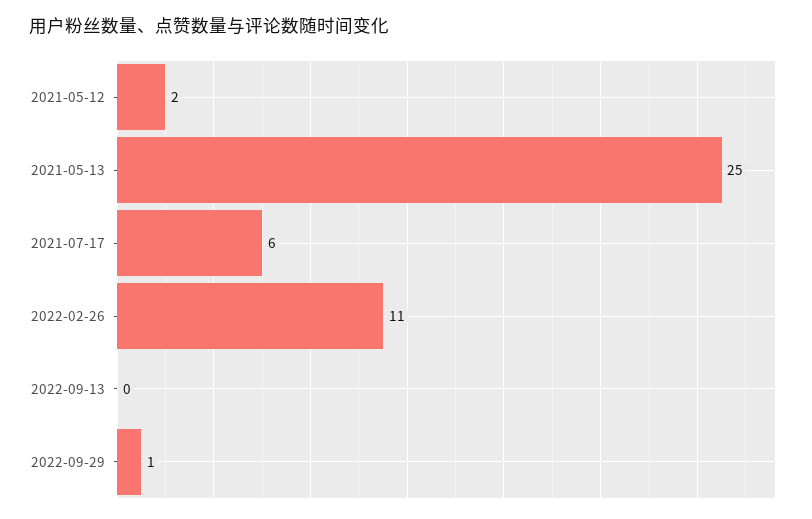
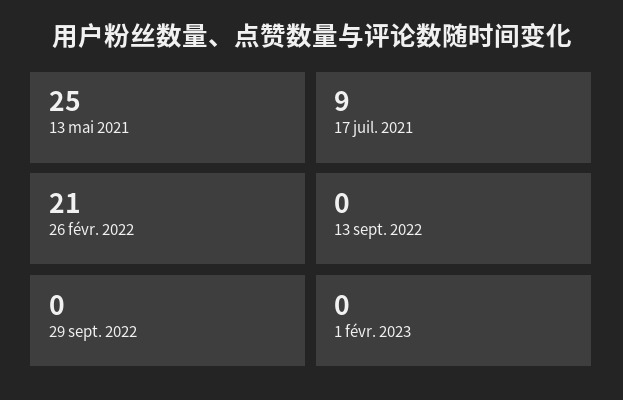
2021-05-12: 2 -> none
2021-07-17: 6 -> 9
2022-02-26: 11 -> 21
2022-09-29: 1 -> 0
1 févr. 2023: none -> 0

